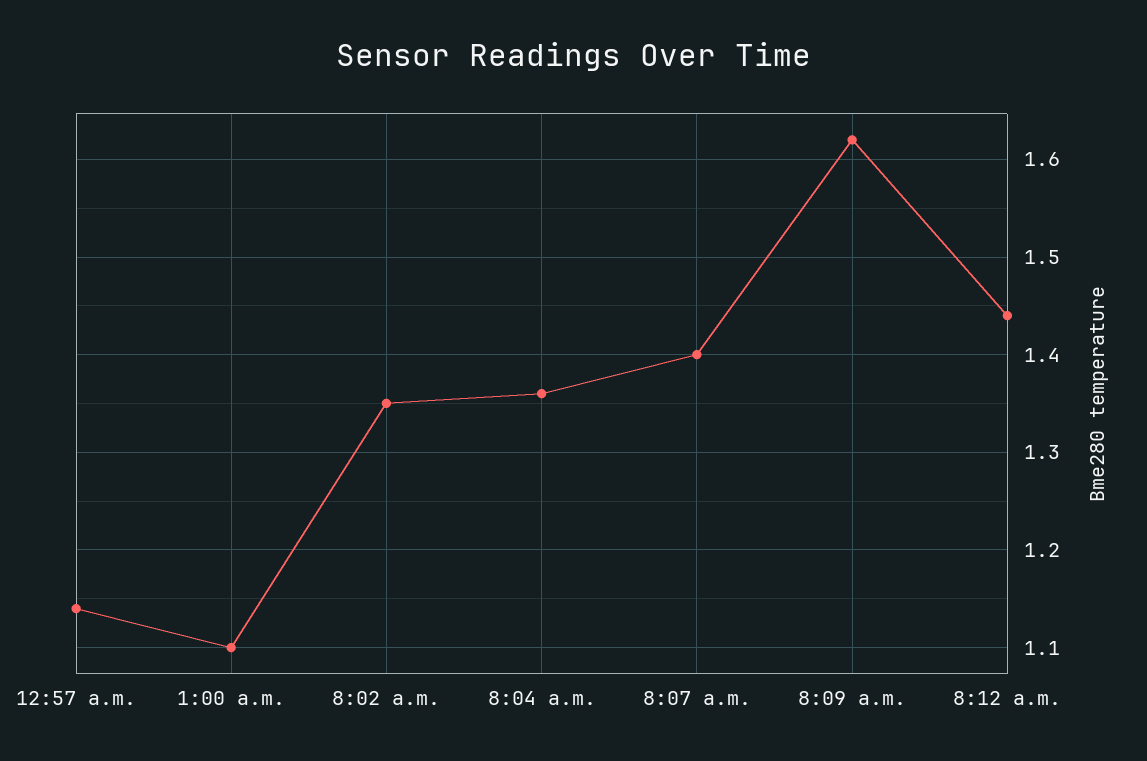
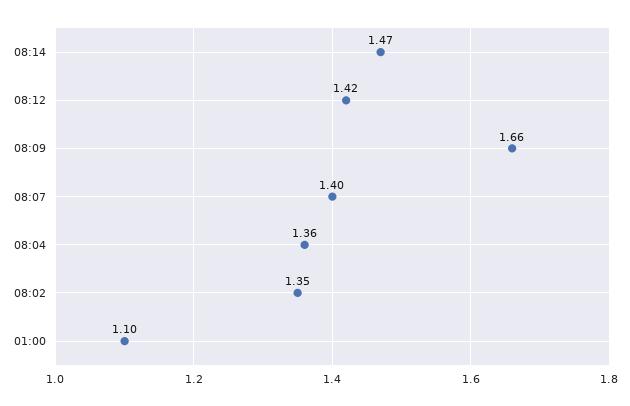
12:57 a.m.: 1.14 -> none
8:09 a.m.: 1.62 -> 1.66
8:12 a.m.: 1.44 -> 1.42
08:14: none -> 1.47

